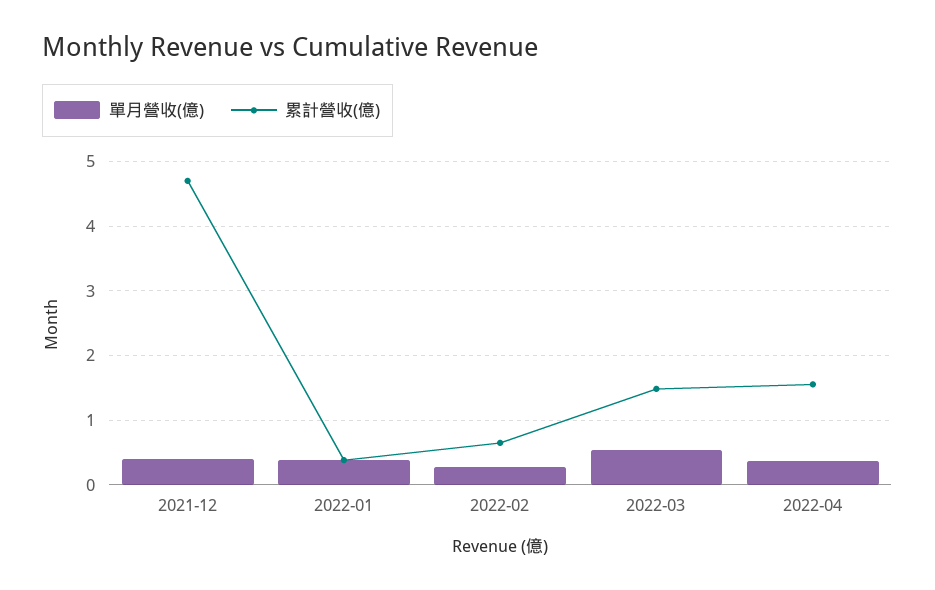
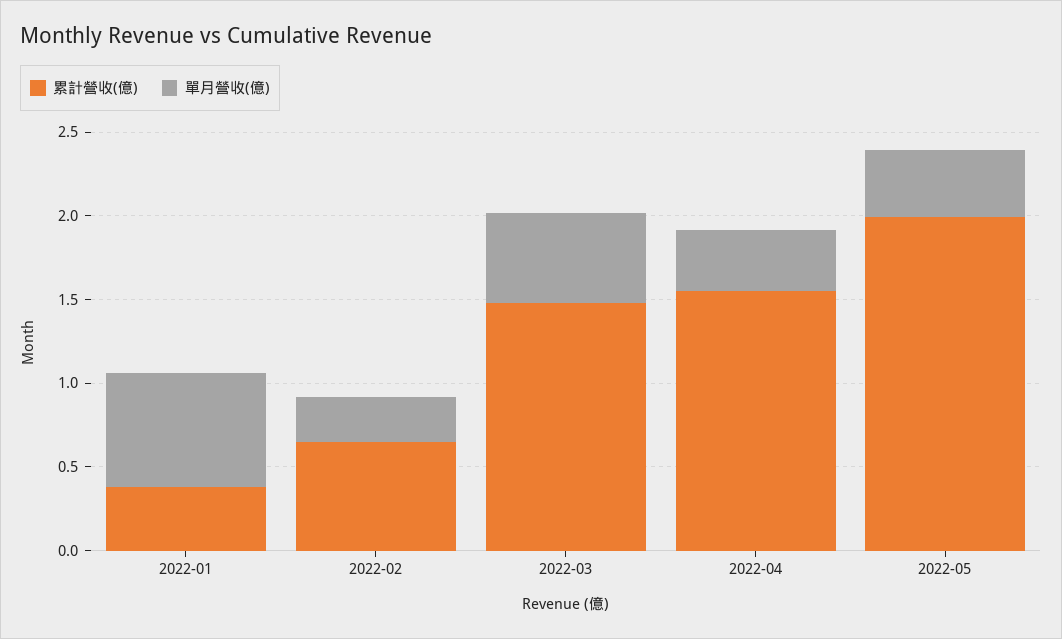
單月營收(億), 2021-12: 0.4 -> none
累計營收(億), 2021-12: 4.7 -> none
單月營收(億), 2022-01: 0.4 -> 0.7
累計營收(億), 2022-05: none -> 2
單月營收(億), 2022-05: none -> 0.4

